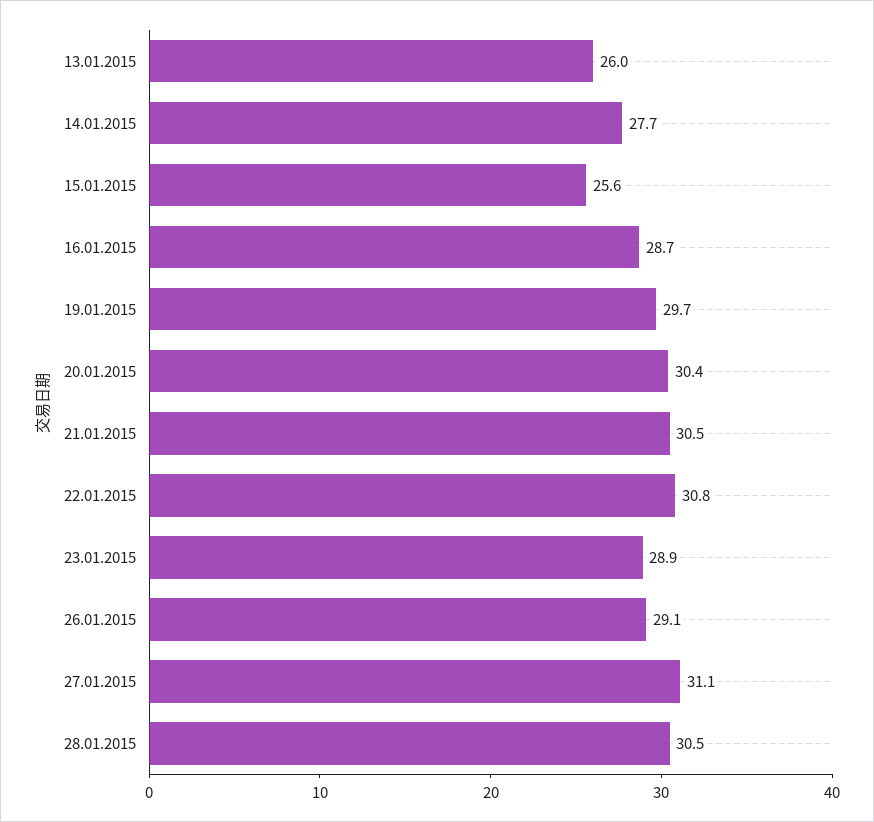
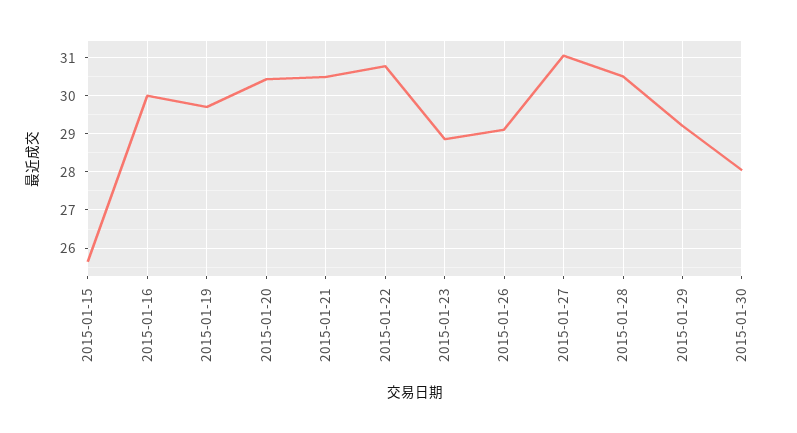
13.01.2015: 26 -> none
14.01.2015: 27.7 -> none
16.01.2015: 28.7 -> 30
2015-01-29: none -> 29.2
2015-01-30: none -> 28

